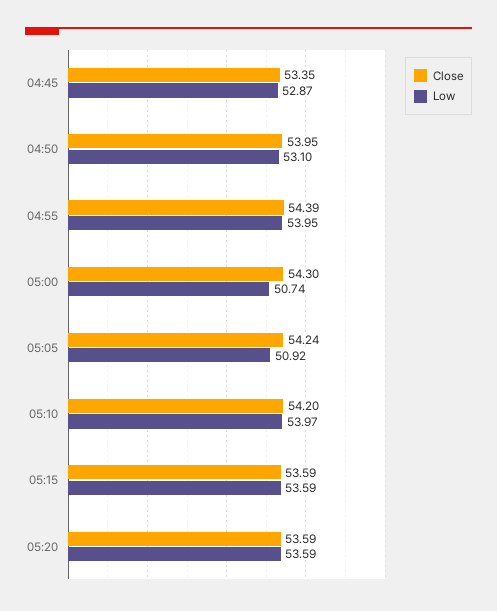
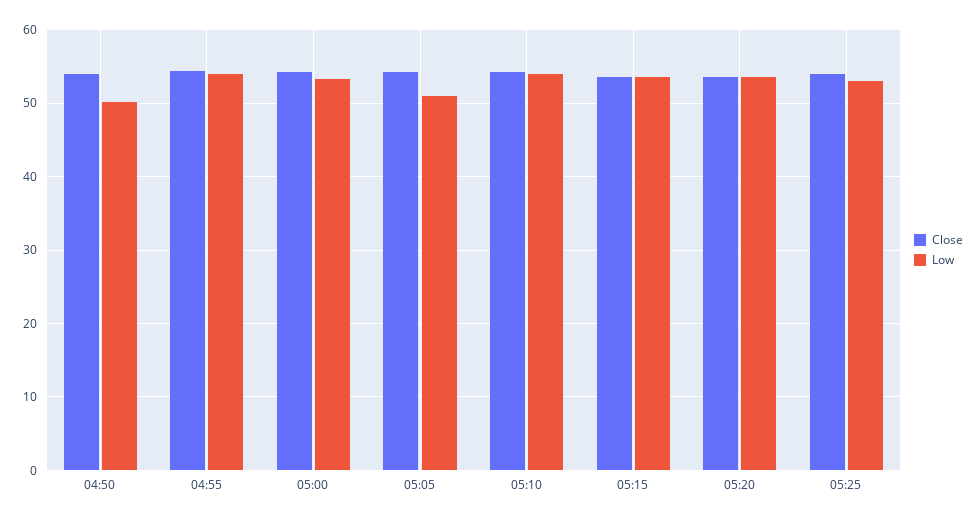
Close, 04:45: 53.35 -> none
Low, 04:45: 52.87 -> none
Low, 04:50: 53.1 -> 50
Low, 05:00: 50.74 -> 53
Close, 05:25: none -> 54
Low, 05:25: none -> 53

